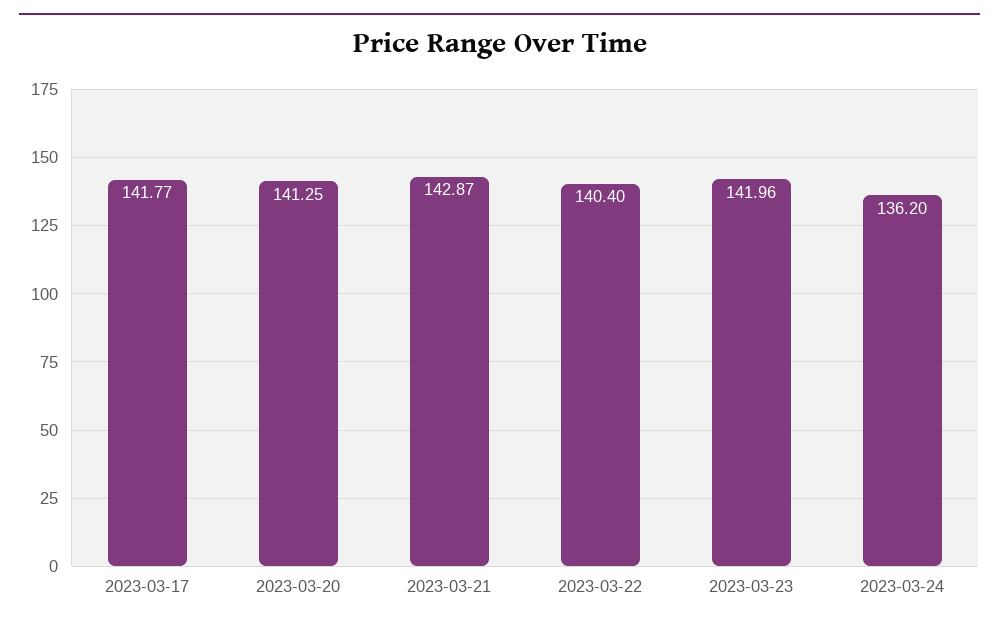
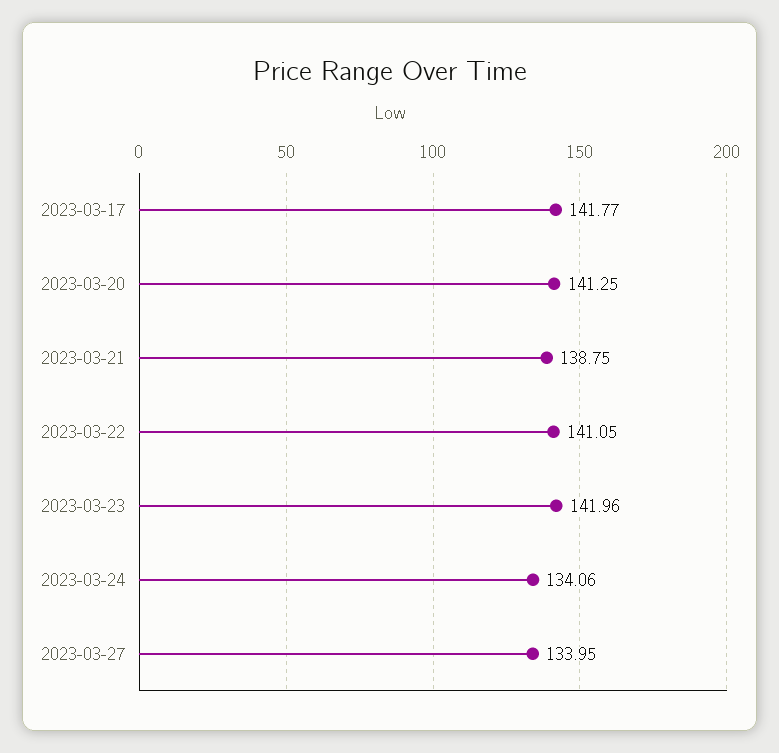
2023-03-21: 142.87 -> 138.75
2023-03-22: 140.4 -> 141.05
2023-03-24: 136.2 -> 134.06
2023-03-27: none -> 133.95

